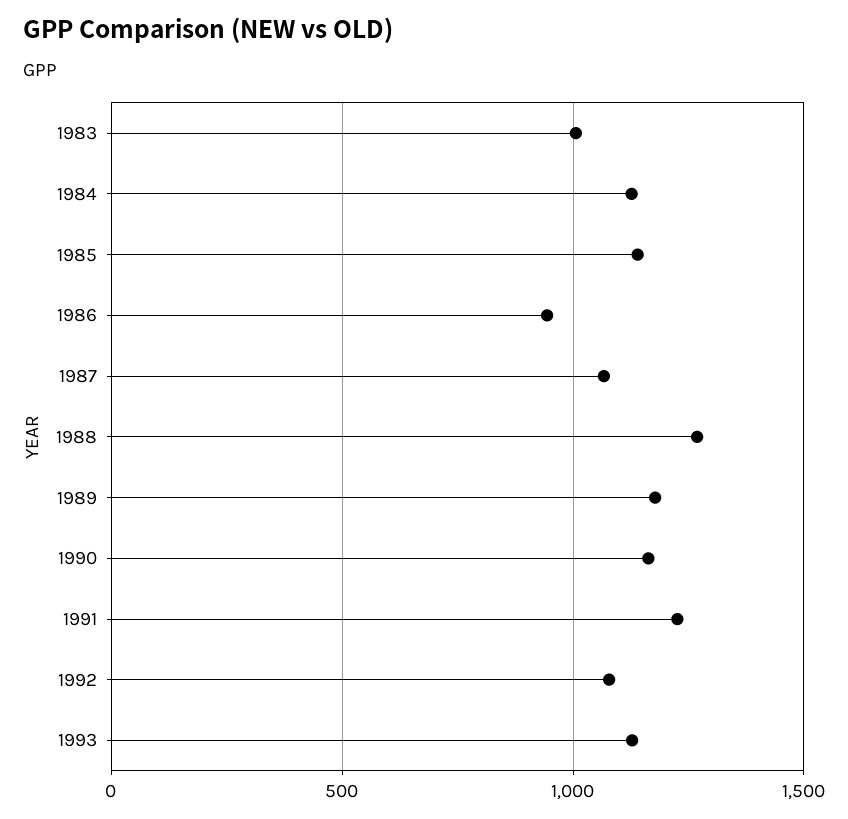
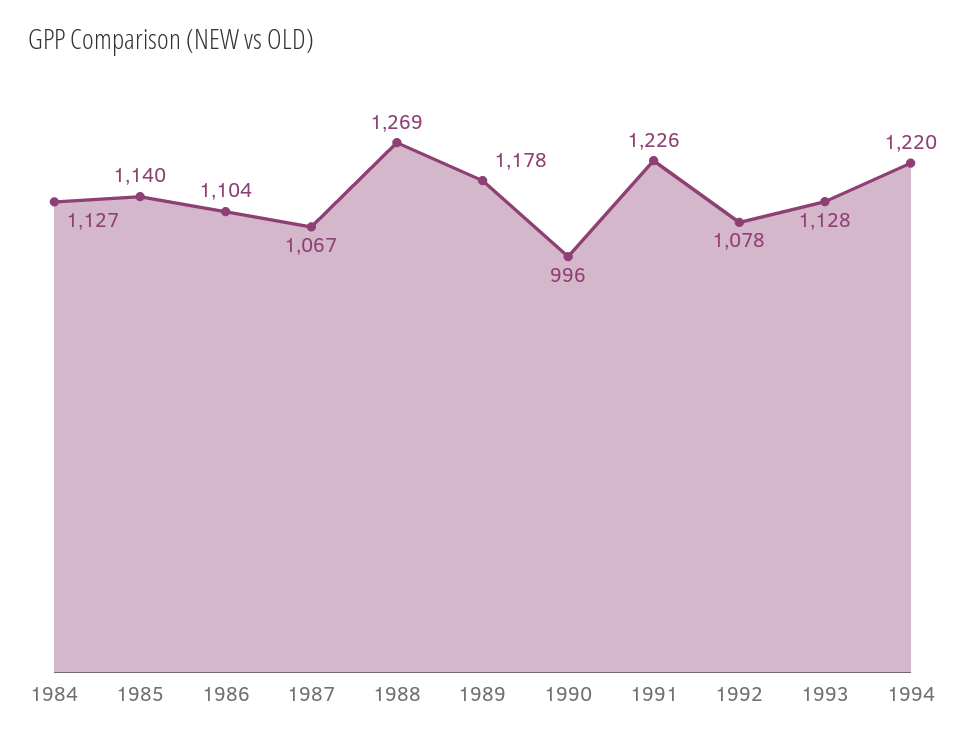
1983: 1000 -> none
1986: 950 -> 1104
1990: 1150 -> 996
1994: none -> 1220

